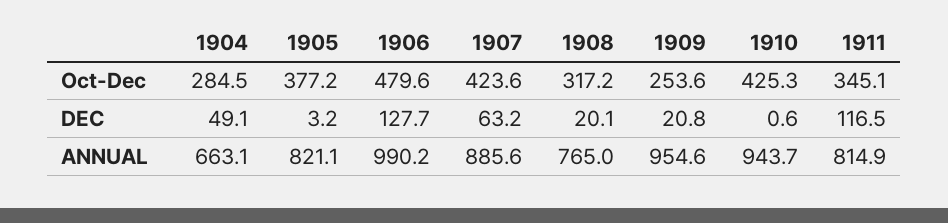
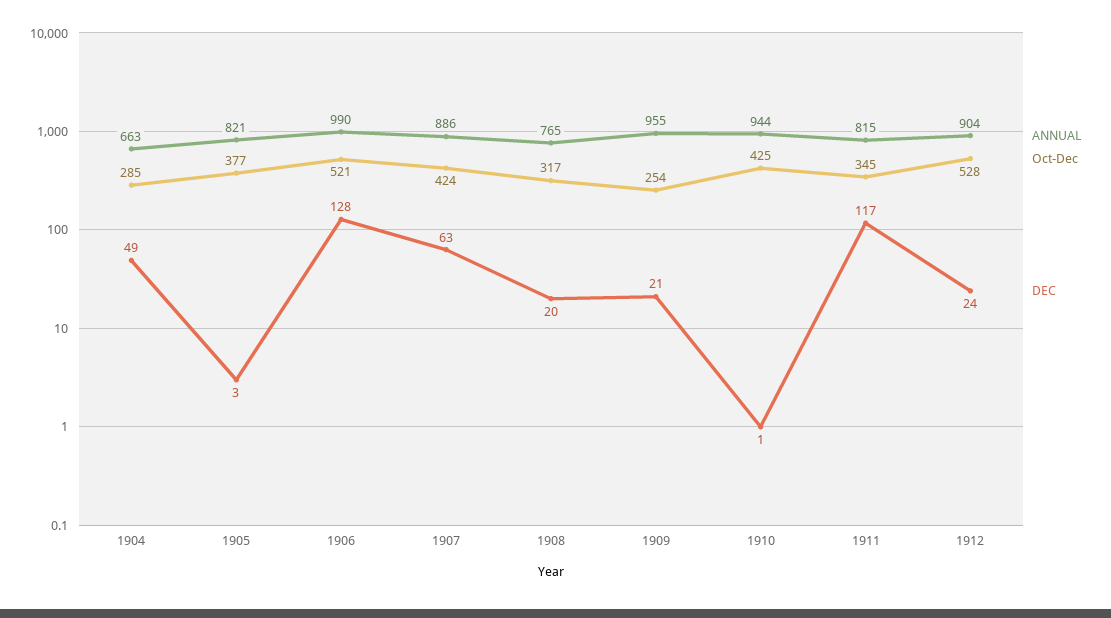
Oct-Dec, 1906: 479.6 -> 521
ANNUAL, 1912: none -> 904
Oct-Dec, 1912: none -> 528
DEC, 1912: none -> 24

